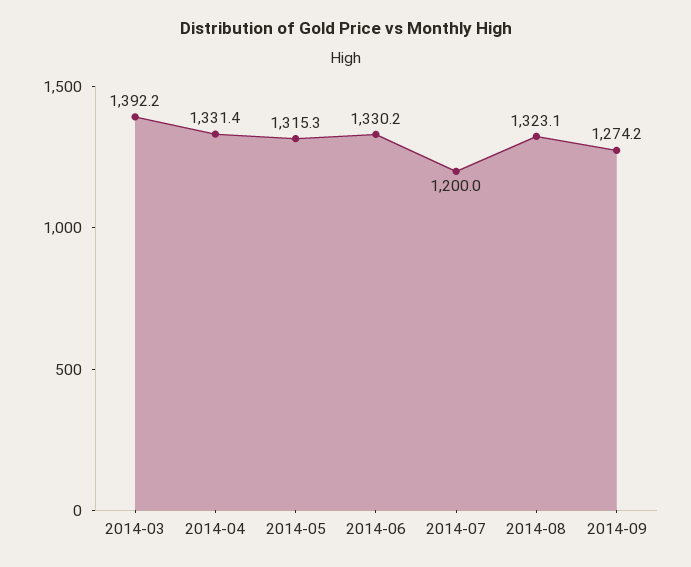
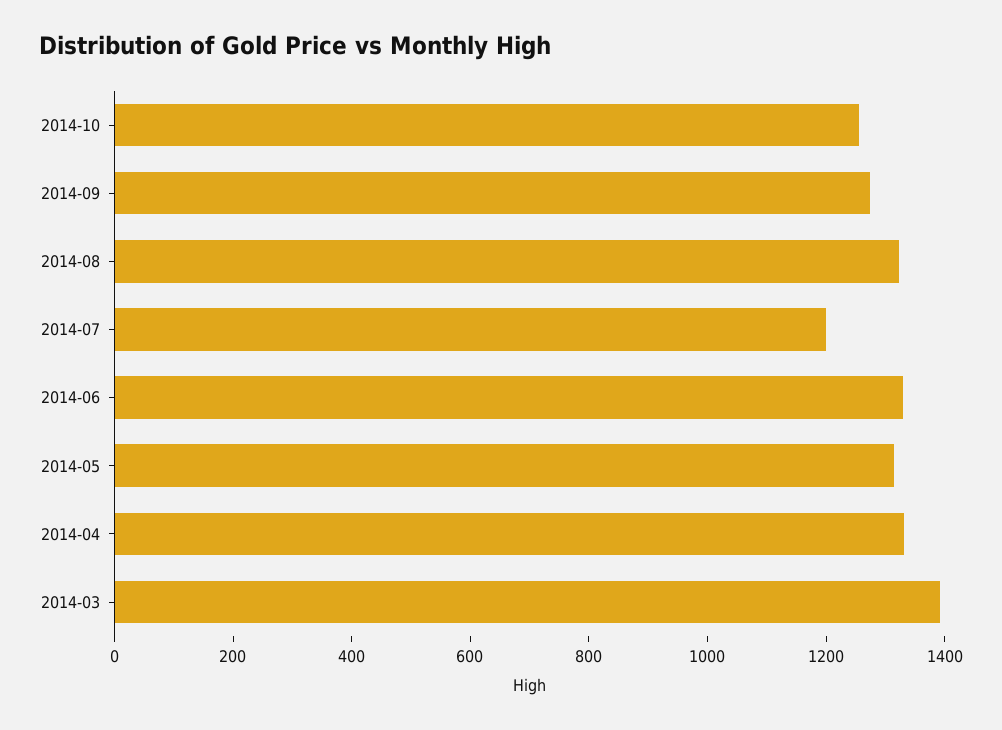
2014-10: none -> 1250

